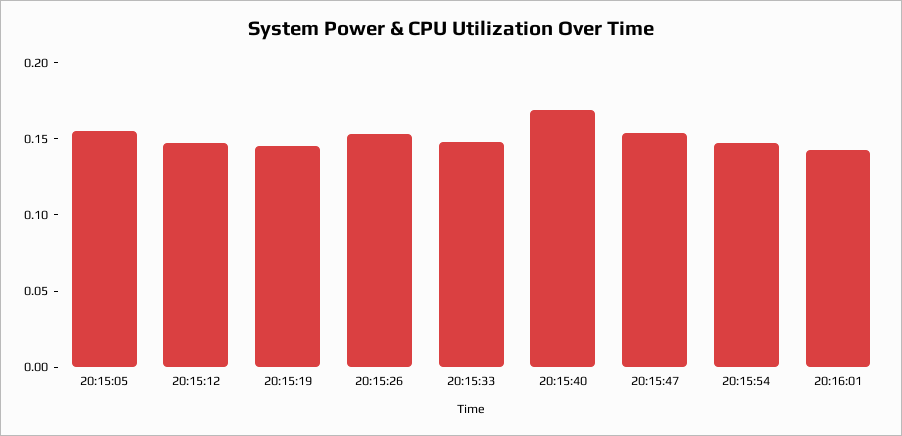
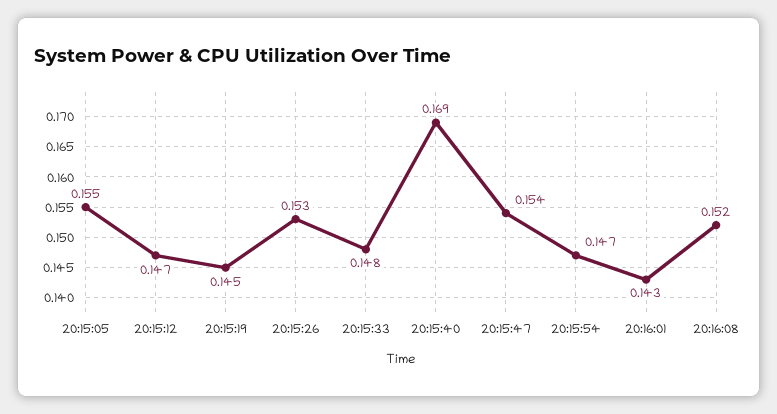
20:16:08: none -> 0.152

